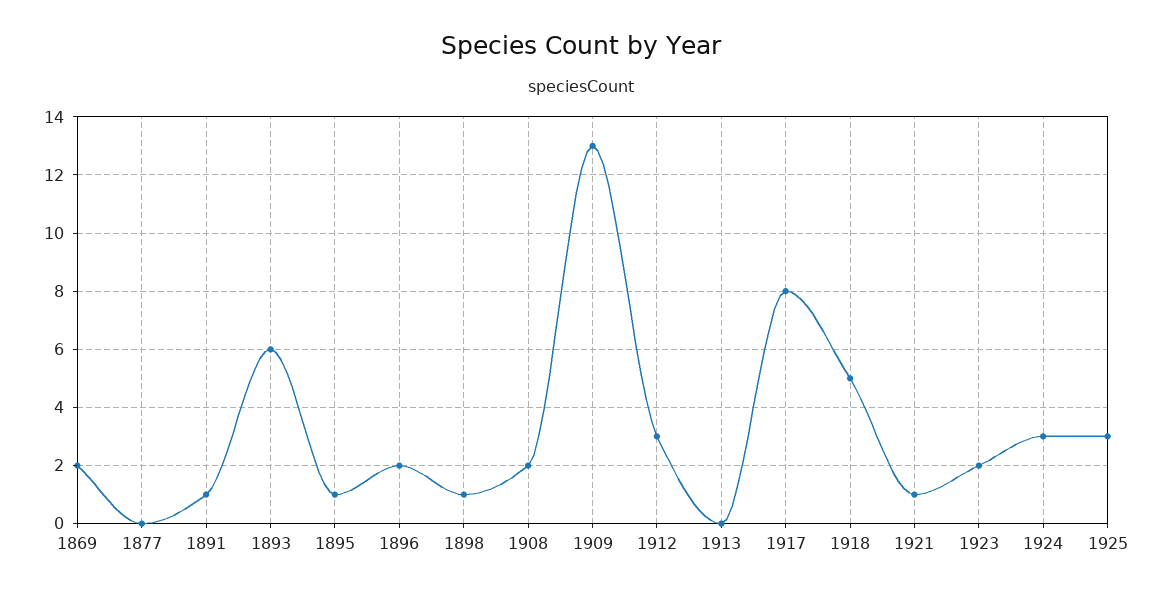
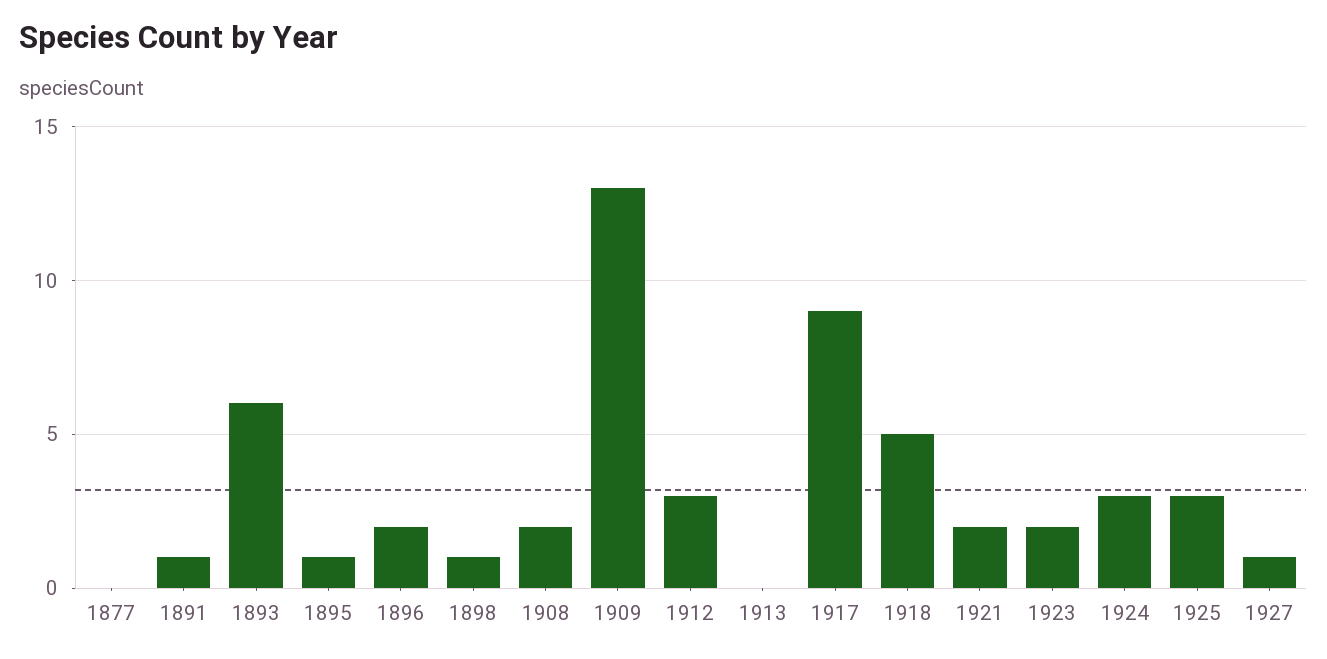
1869: 2 -> none
1917: 8 -> 9
1921: 1 -> 2
1927: none -> 1

